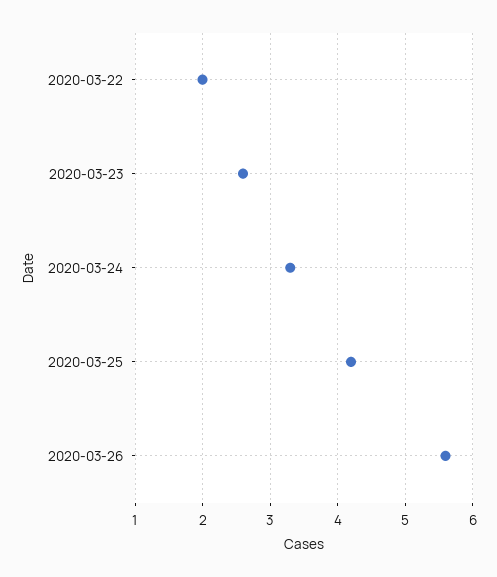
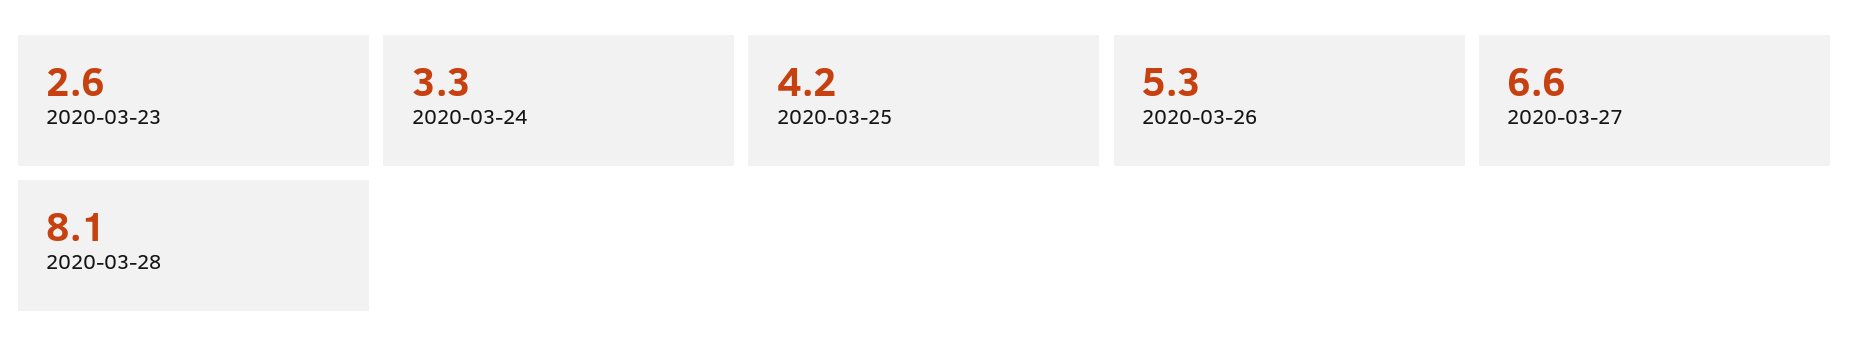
2020-03-22: 2 -> none
2020-03-26: 5.6 -> 5.3
2020-03-27: none -> 6.6
2020-03-28: none -> 8.1

